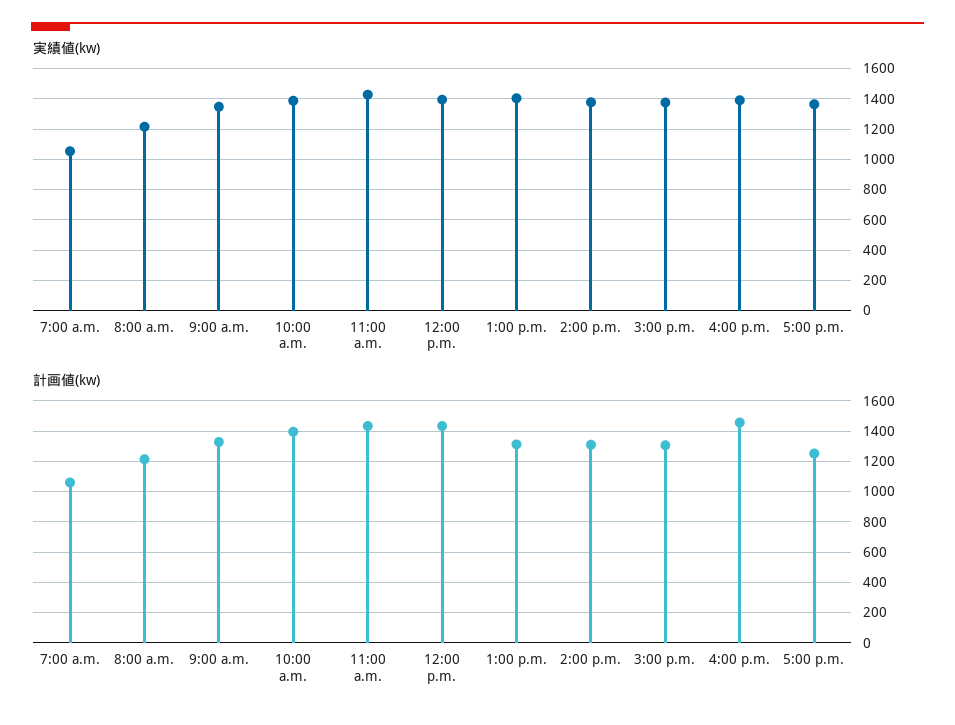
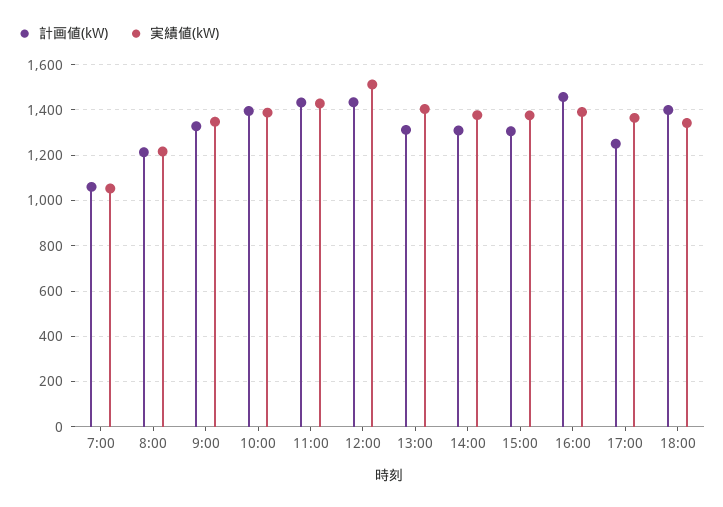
実績値(kw), 12:00 p.m.: 1400 -> 1500
計画値(kw), 18:00: none -> 1400
実績値(kw), 18:00: none -> 1350

